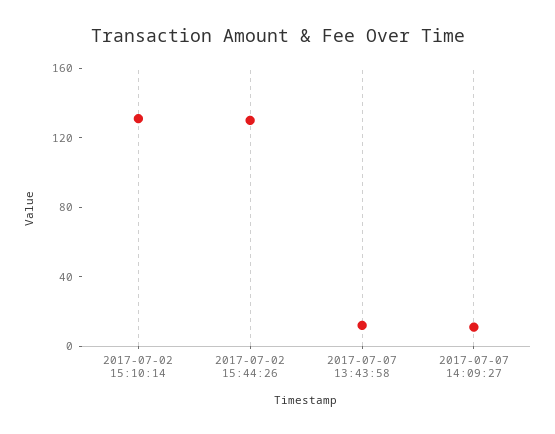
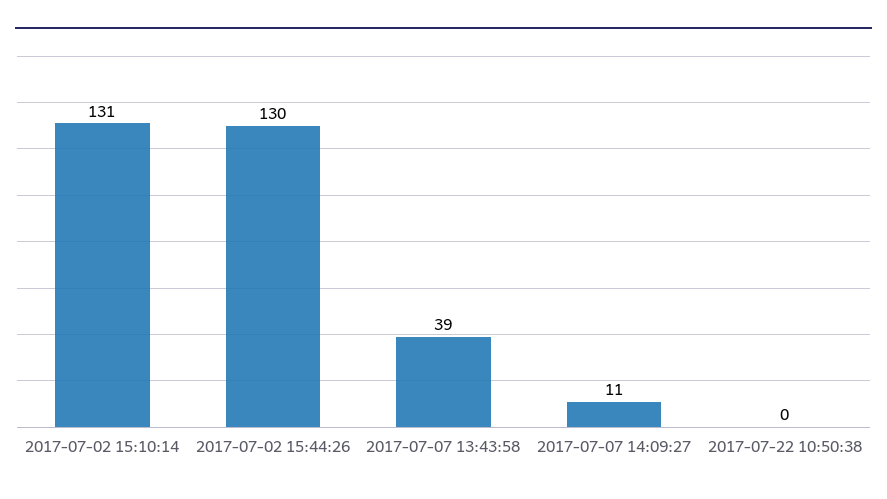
2017-07-07 13:43:58: 10 -> 39
2017-07-22 10:50:38: none -> 0

